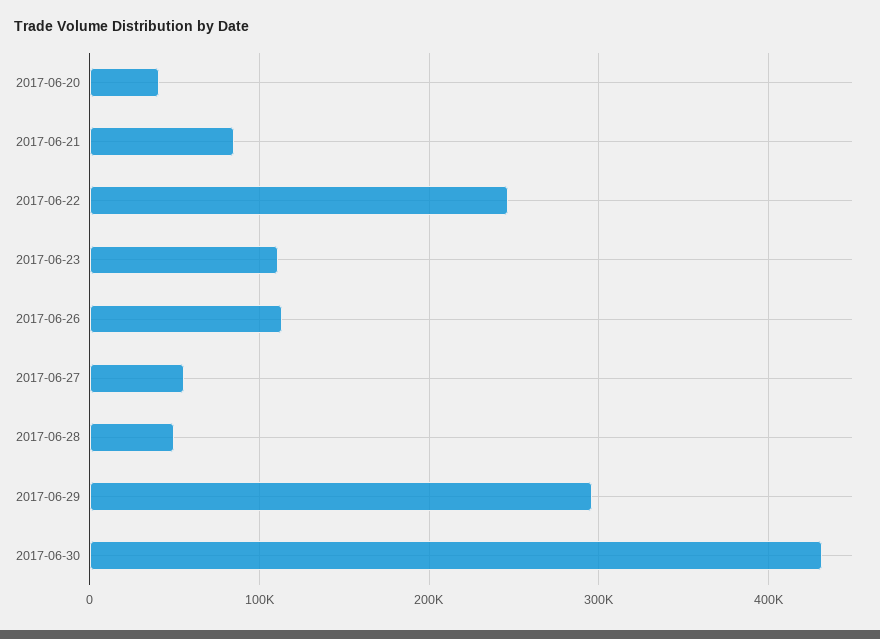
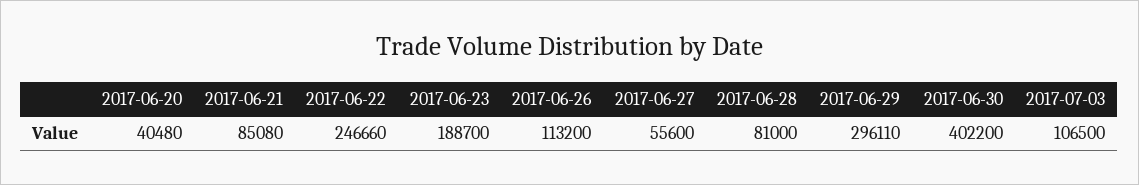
2017-06-23: 110000 -> 188700
2017-06-28: 50000 -> 81000
2017-06-30: 430000 -> 402200
2017-07-03: none -> 106500

